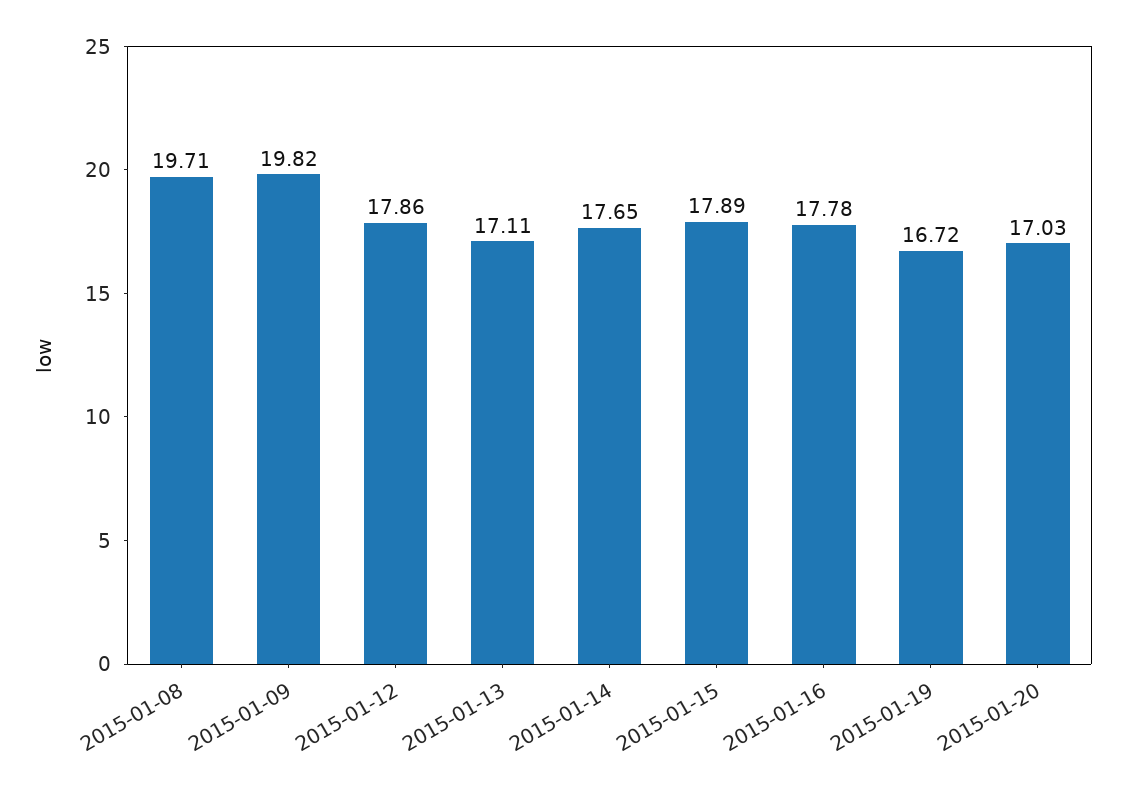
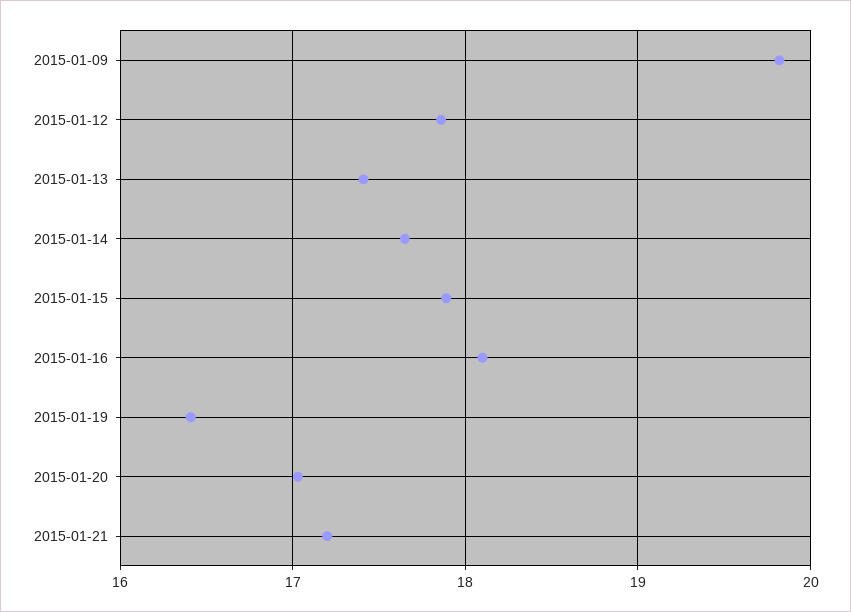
2015-01-08: 19.71 -> none
2015-01-13: 17.11 -> 17.4
2015-01-16: 17.78 -> 18.1
2015-01-19: 16.72 -> 16.4
2015-01-21: none -> 17.2

